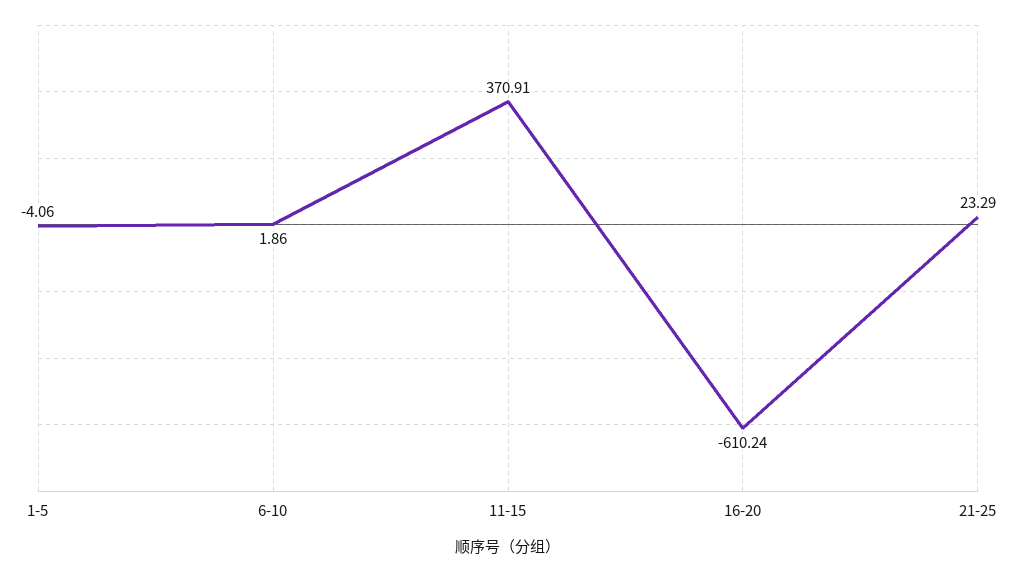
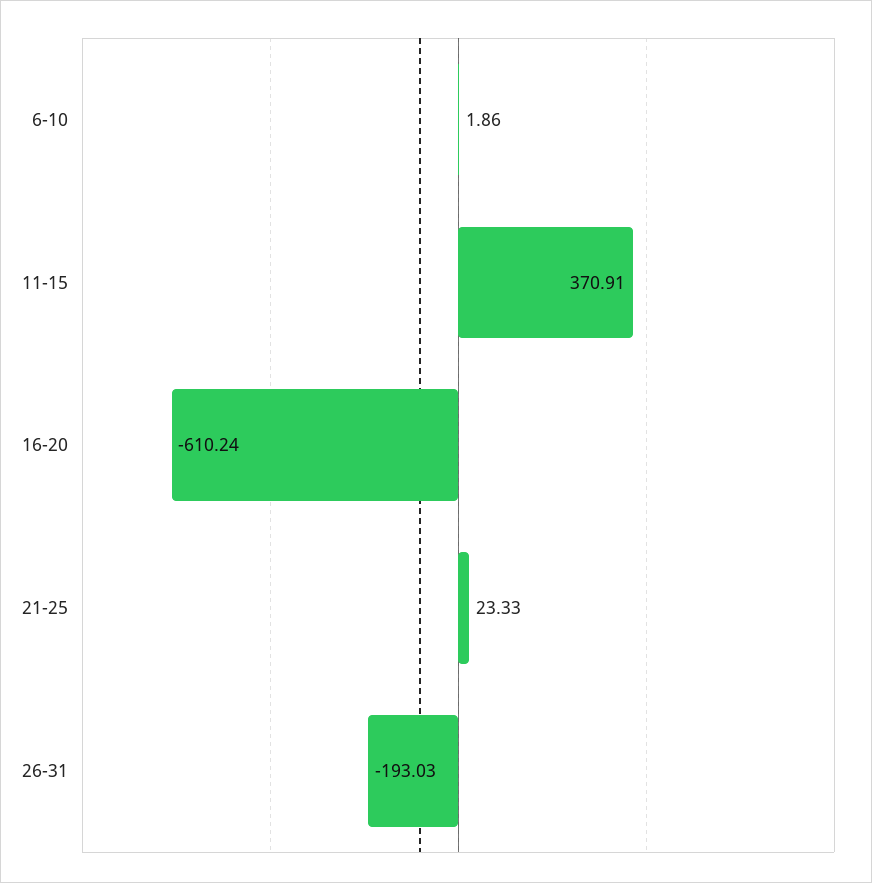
1-5: -4.06 -> none
21-25: 23.29 -> 23.33
26-31: none -> -193.03

